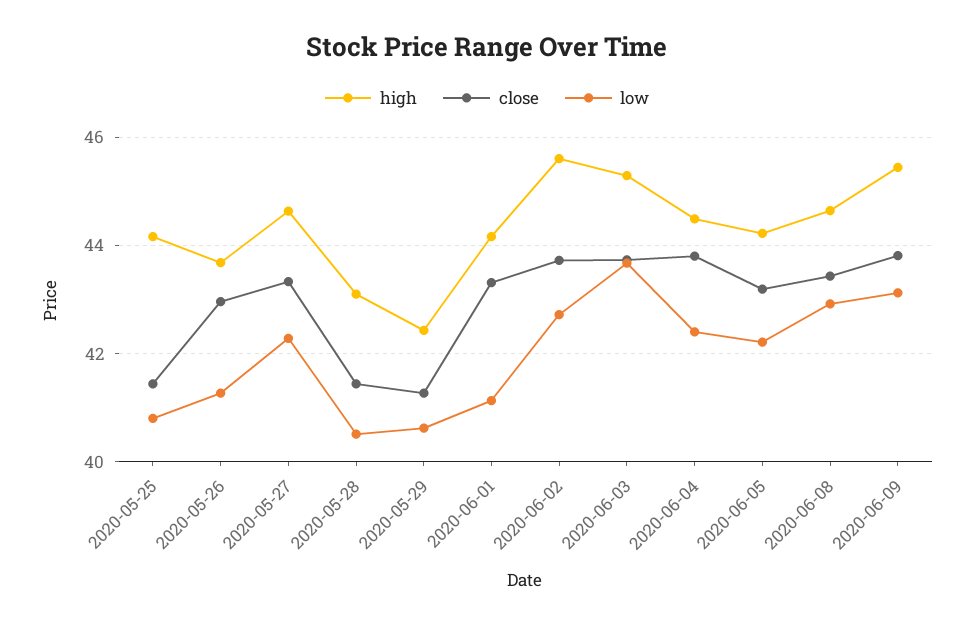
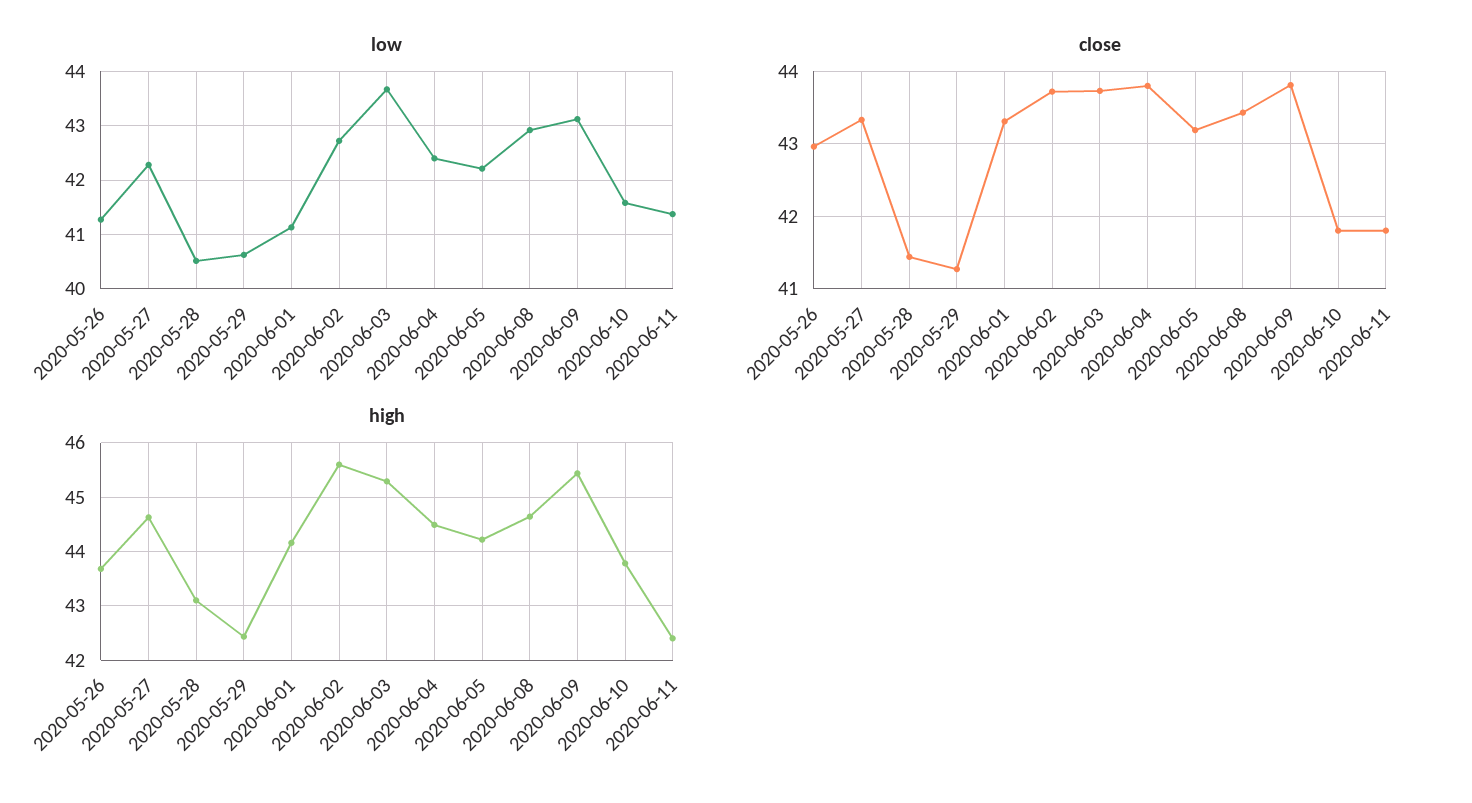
high, 2020-05-25: 44.2 -> none
close, 2020-05-25: 41.4 -> none
low, 2020-05-25: 40.8 -> none
low, 2020-06-10: none -> 41.6
low, 2020-06-11: none -> 41.4
close, 2020-06-10: none -> 41.8
close, 2020-06-11: none -> 41.8
high, 2020-06-10: none -> 43.8
high, 2020-06-11: none -> 42.4

